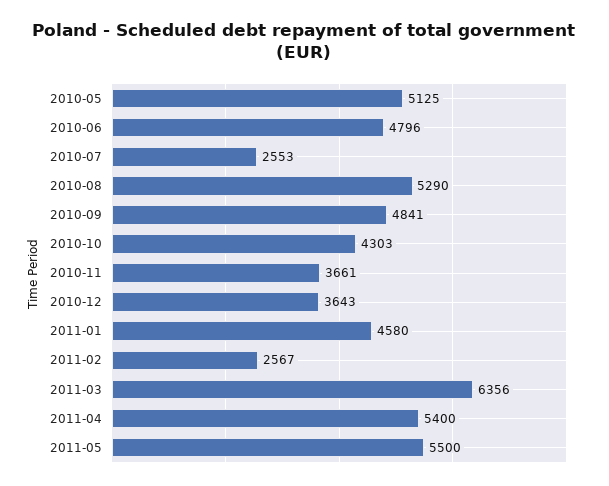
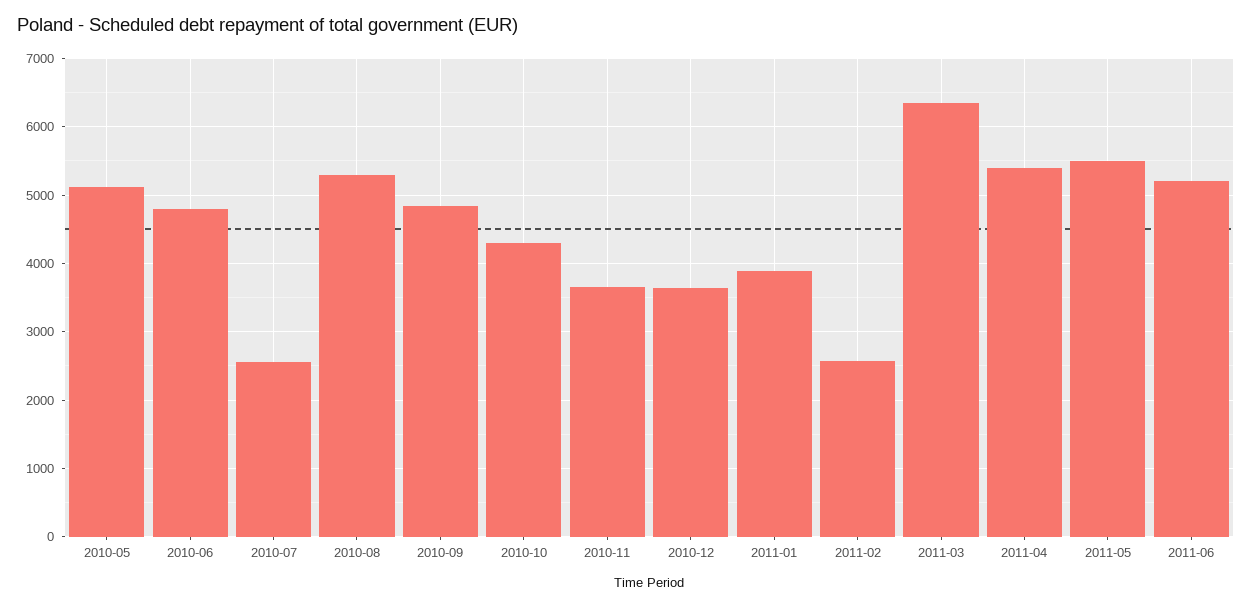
2011-01: 4580 -> 3900
2011-06: none -> 5200

